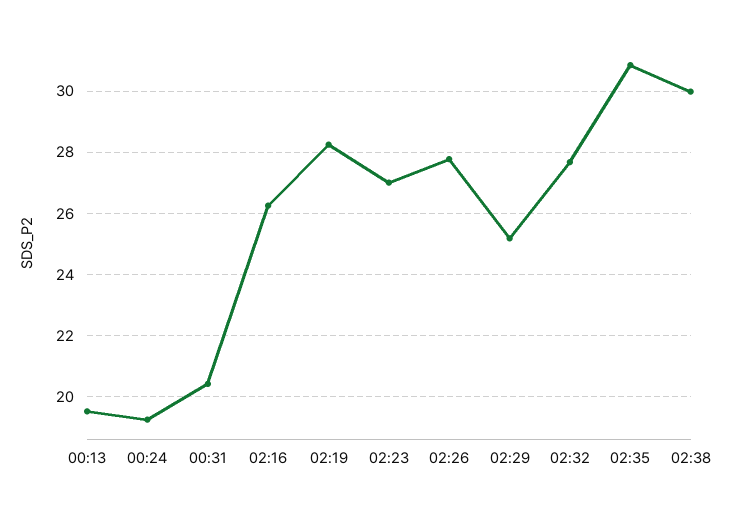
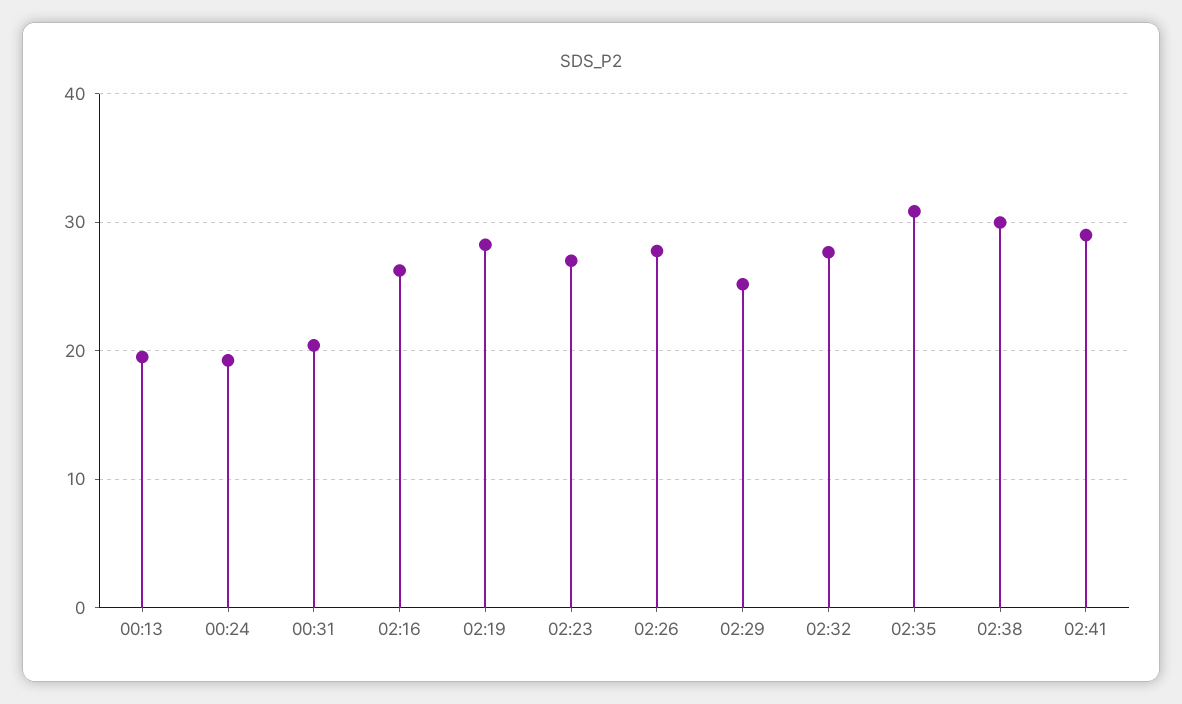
02:41: none -> 29

